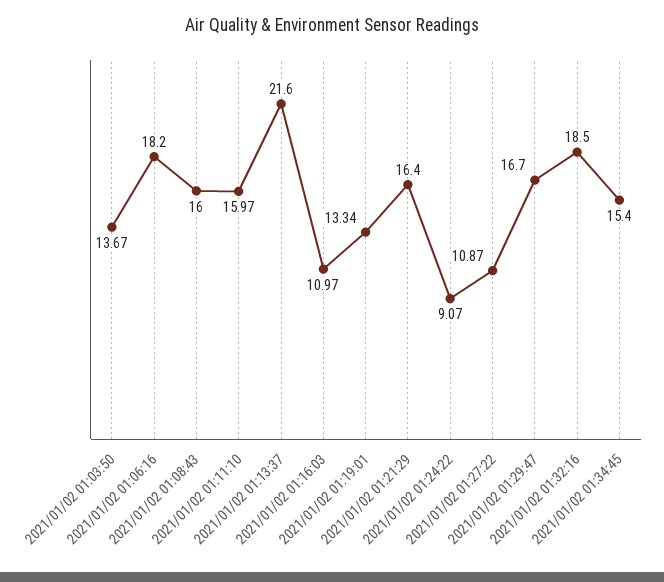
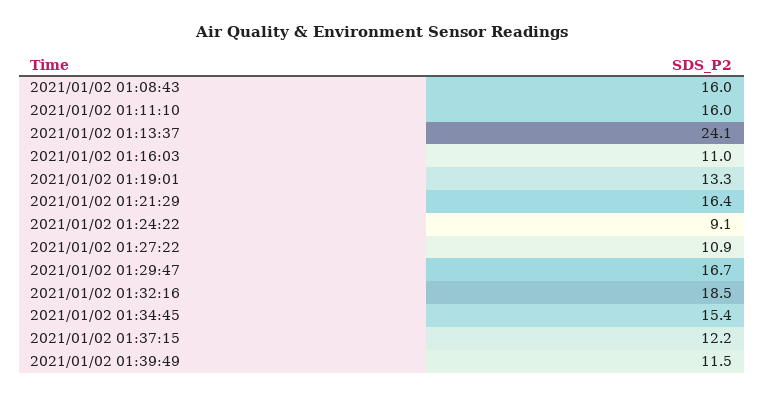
2021/01/02 01:03:50: 13.67 -> none
2021/01/02 01:06:16: 18.2 -> none
2021/01/02 01:13:37: 21.6 -> 24.1
2021/01/02 01:37:15: none -> 12.2
2021/01/02 01:39:49: none -> 11.5

